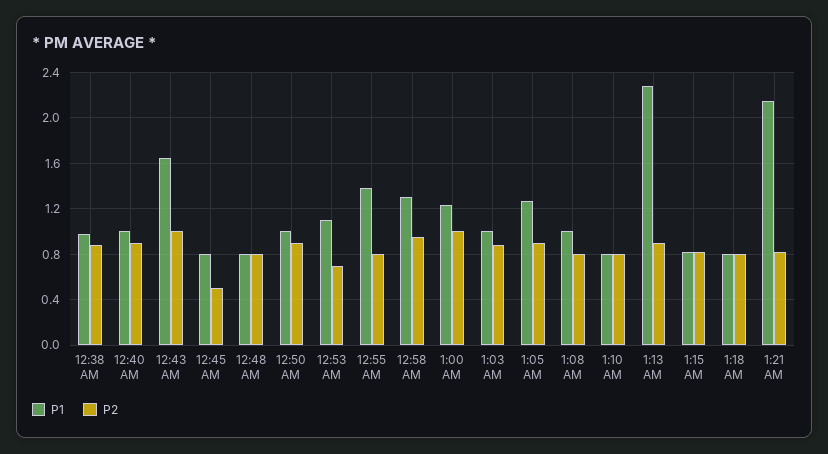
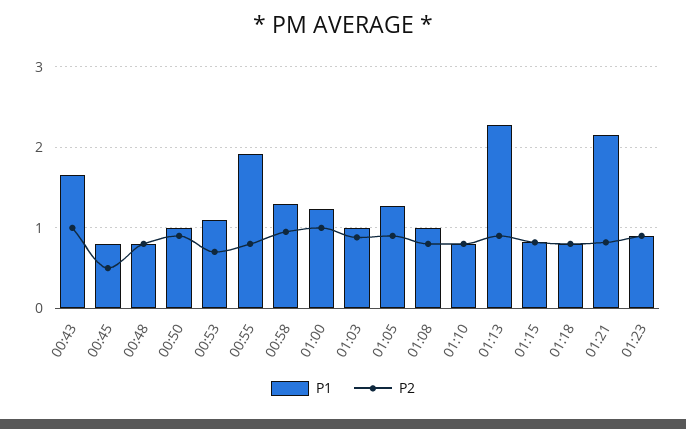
P1, 12:38 AM: 1 -> none
P2, 12:38 AM: 0.9 -> none
P1, 12:40 AM: 1 -> none
P2, 12:40 AM: 0.9 -> none
P1, 12:55 AM: 1.4 -> 1.9
P1, 01:23: none -> 0.9
P2, 01:23: none -> 0.9

